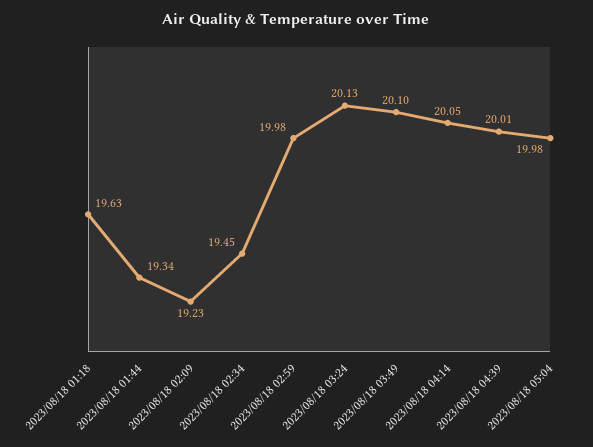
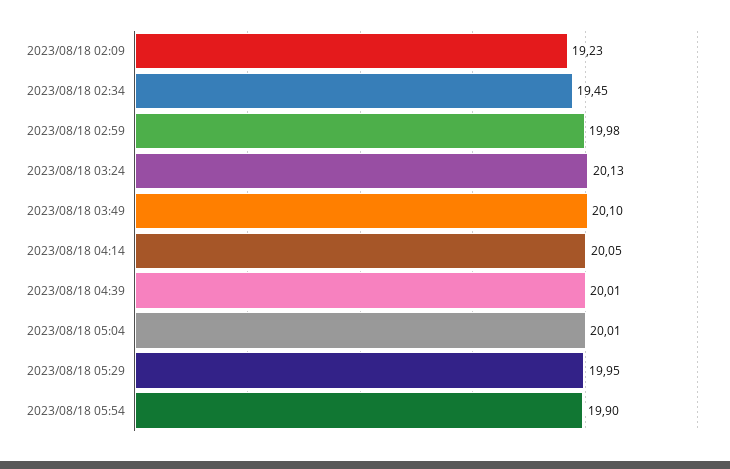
2023/08/18 01:18: 19.63 -> none
2023/08/18 01:44: 19.34 -> none
2023/08/18 05:04: 19.98 -> 20.01
2023/08/18 05:29: none -> 19.95
2023/08/18 05:54: none -> 19.9

